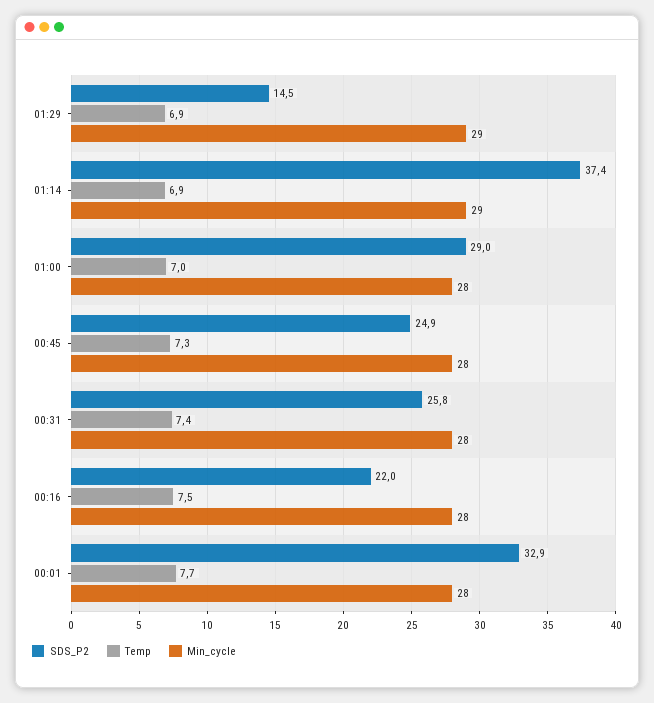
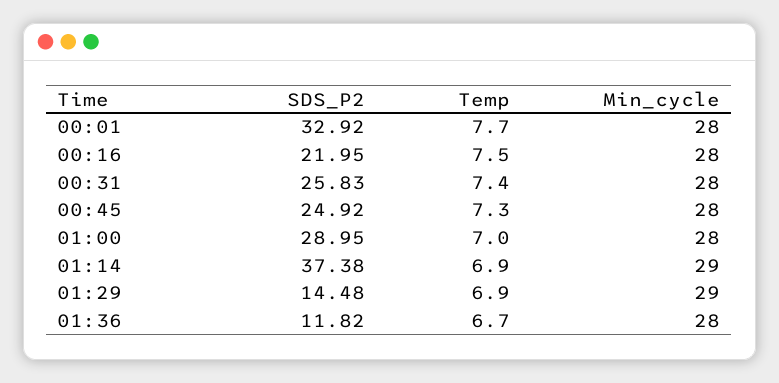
SDS_P2, 01:36: none -> 11.82
Temp, 01:36: none -> 6.7
Min_cycle, 01:36: none -> 28

